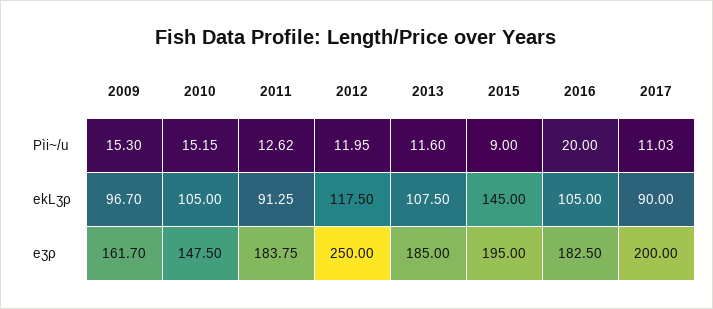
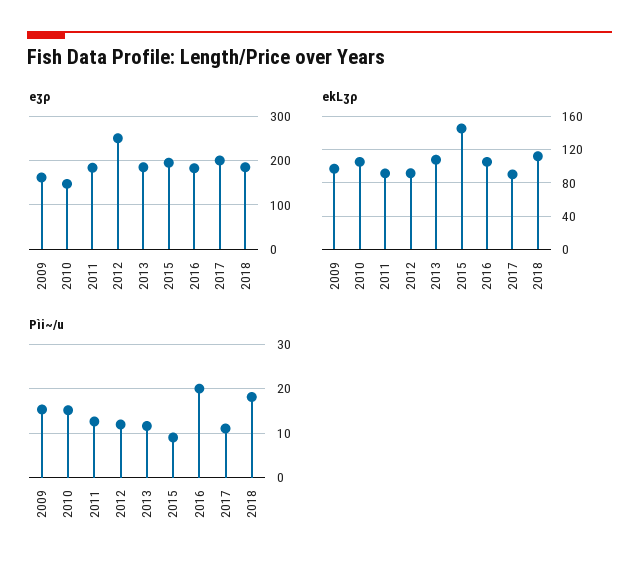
ekLʒρ, 2012: 117.5 -> 90
eʒρ, 2018: none -> 180
ekLʒρ, 2018: none -> 110
Pìi~/u, 2018: none -> 18

